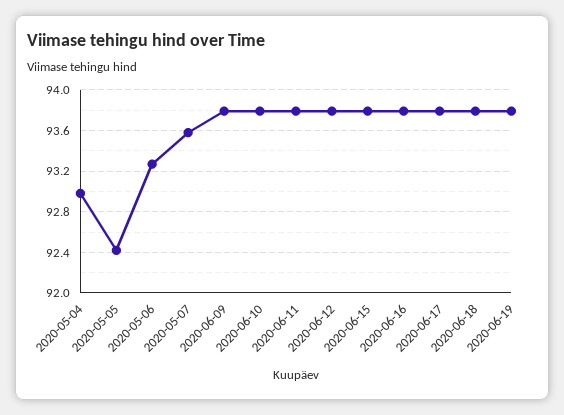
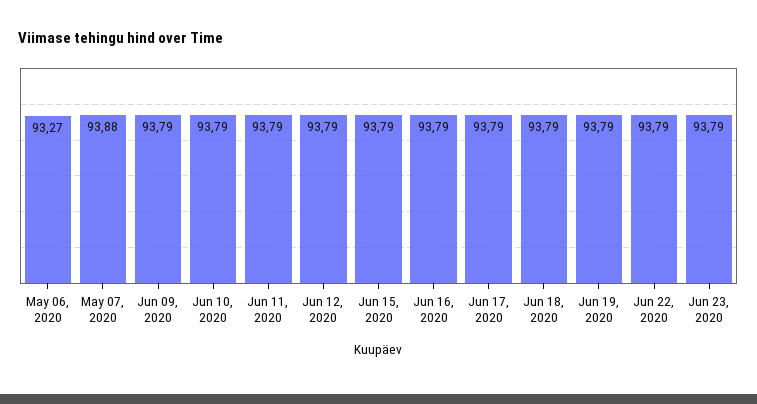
2020-05-04: 93 -> none
2020-05-05: 92.4 -> none
2020-05-07: 93.6 -> 93.88
Jun 22, 2020: none -> 93.79
Jun 23, 2020: none -> 93.79

